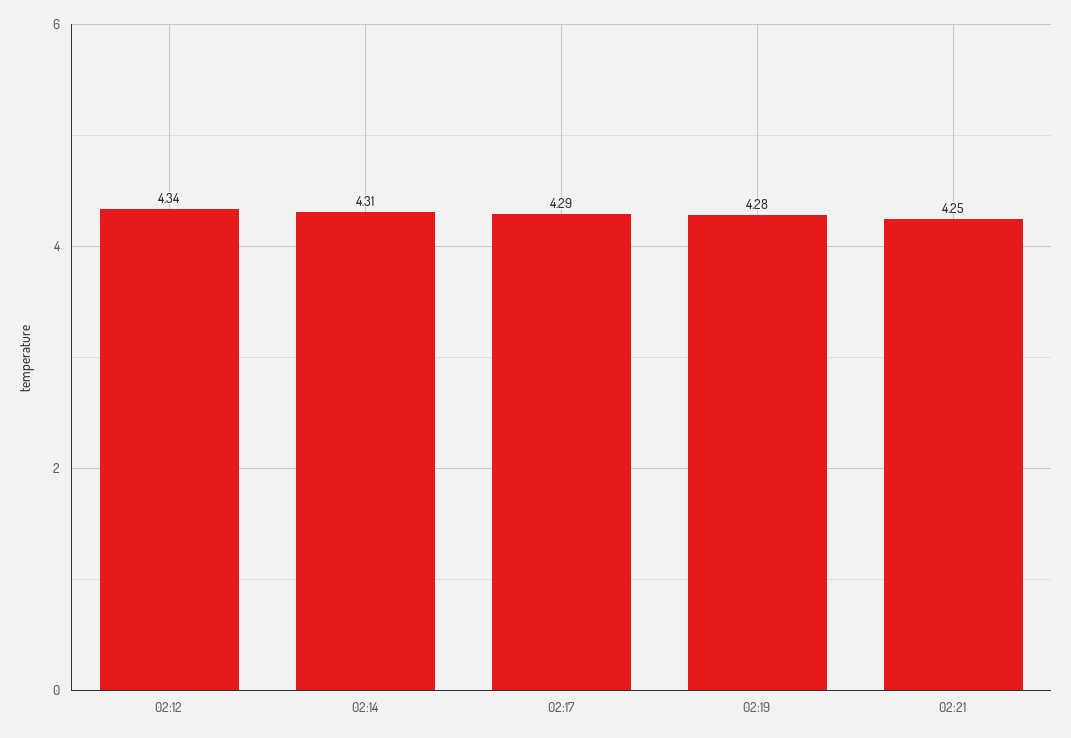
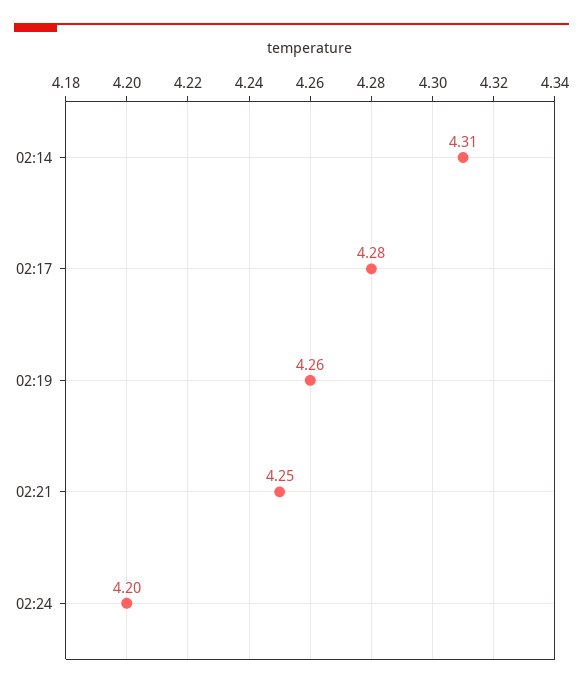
02:12: 4.34 -> none
02:17: 4.29 -> 4.28
02:19: 4.28 -> 4.26
02:24: none -> 4.2

